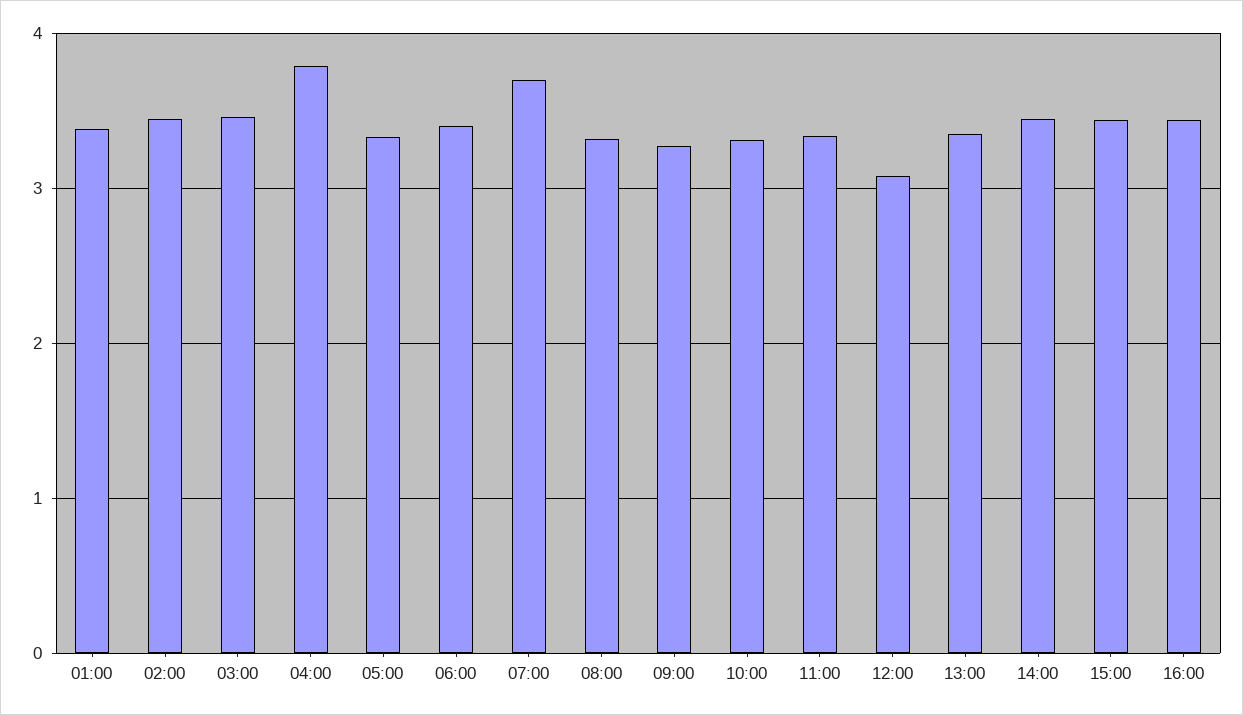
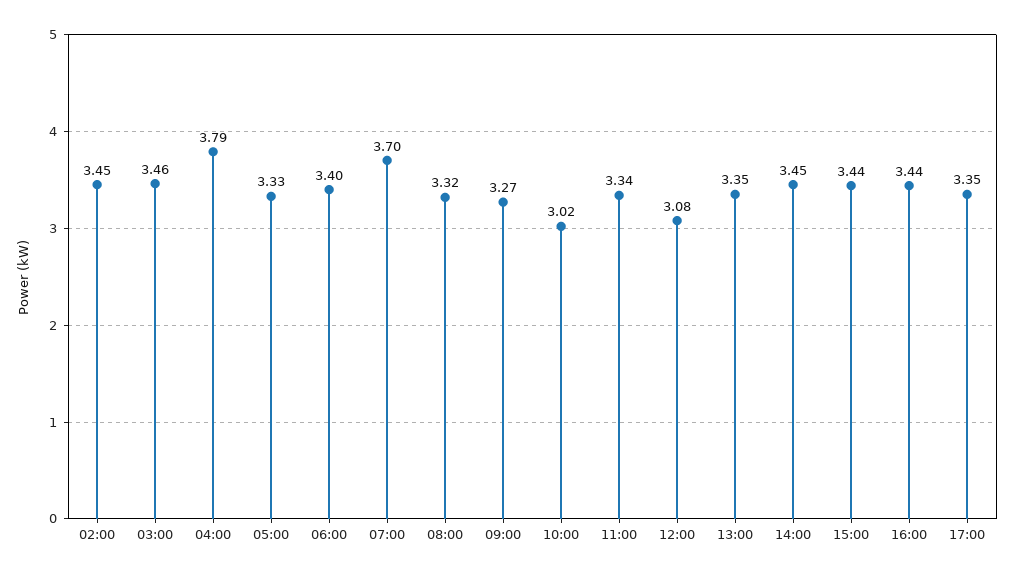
01:00: 3.4 -> none
10:00: 3.3 -> 3.02
17:00: none -> 3.35

